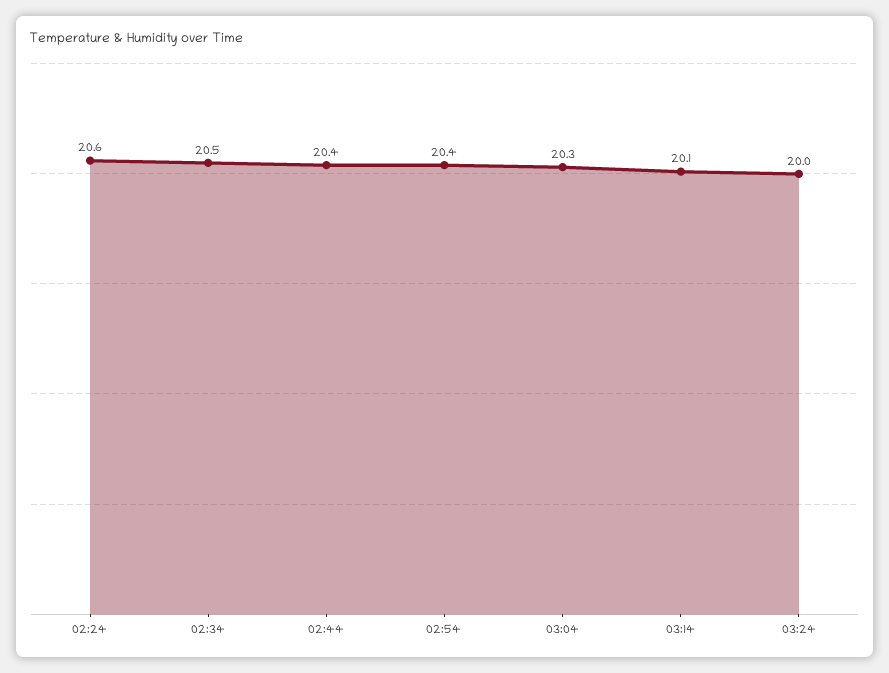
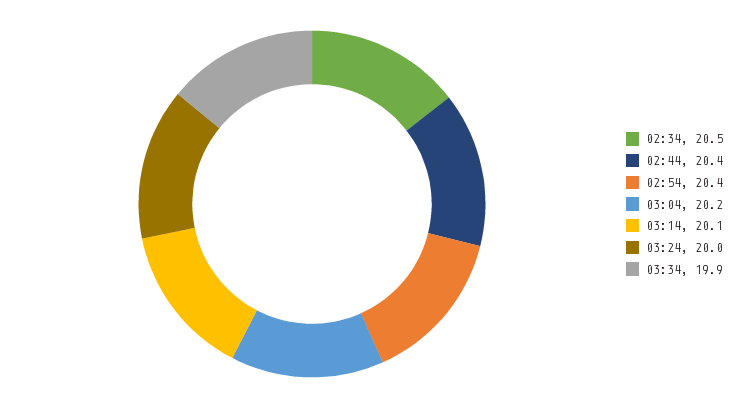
02:24: 20.6 -> none
03:04: 20.3 -> 20.2
03:34: none -> 19.9

